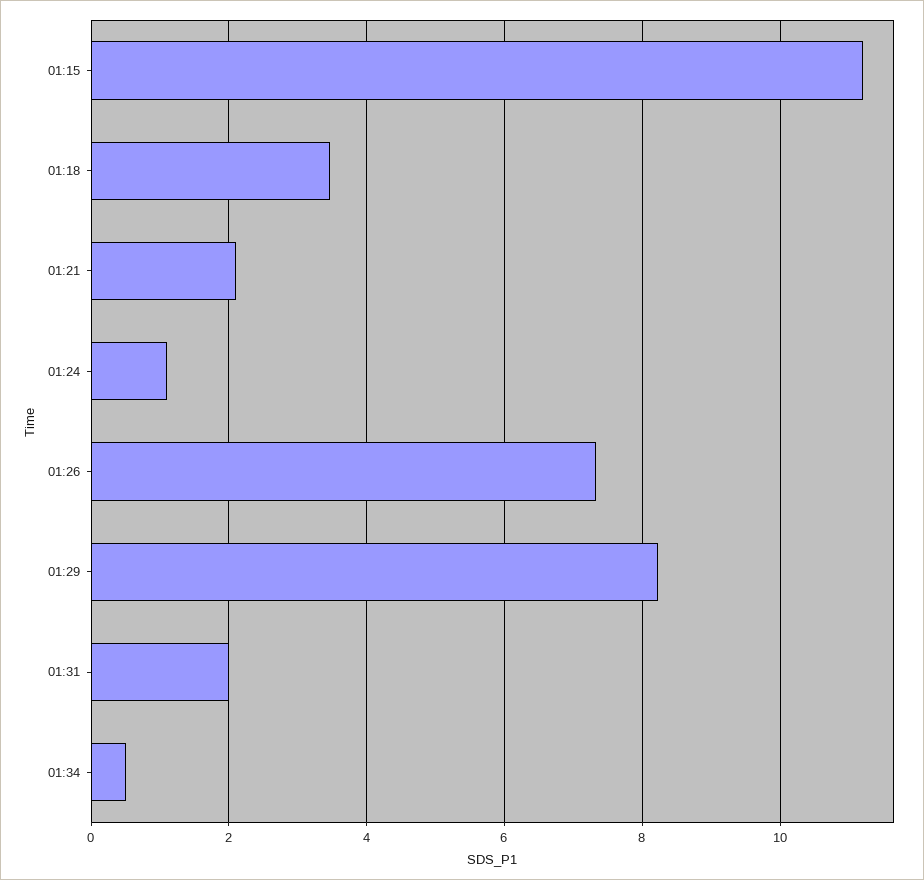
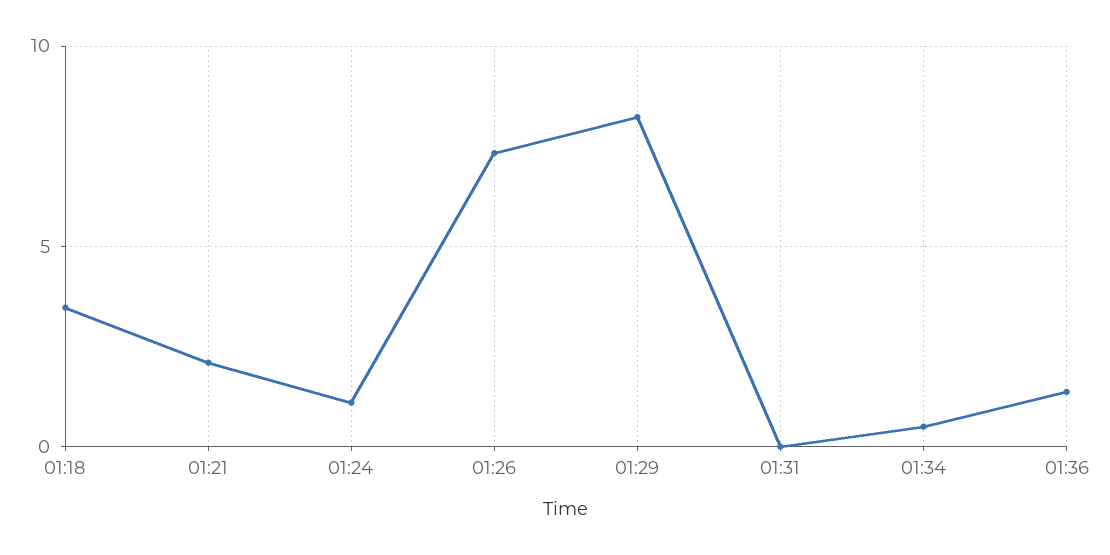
01:15: 11.2 -> none
01:31: 2 -> 0
01:36: none -> 1.5

